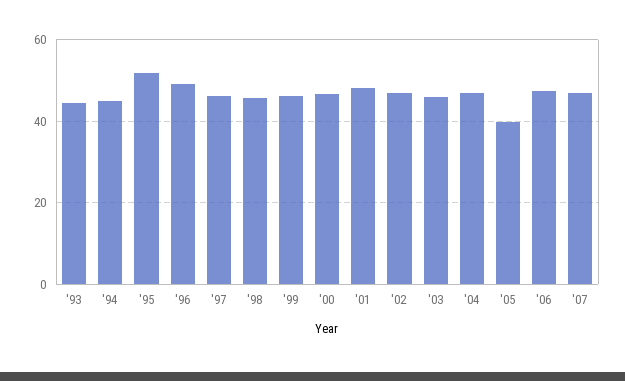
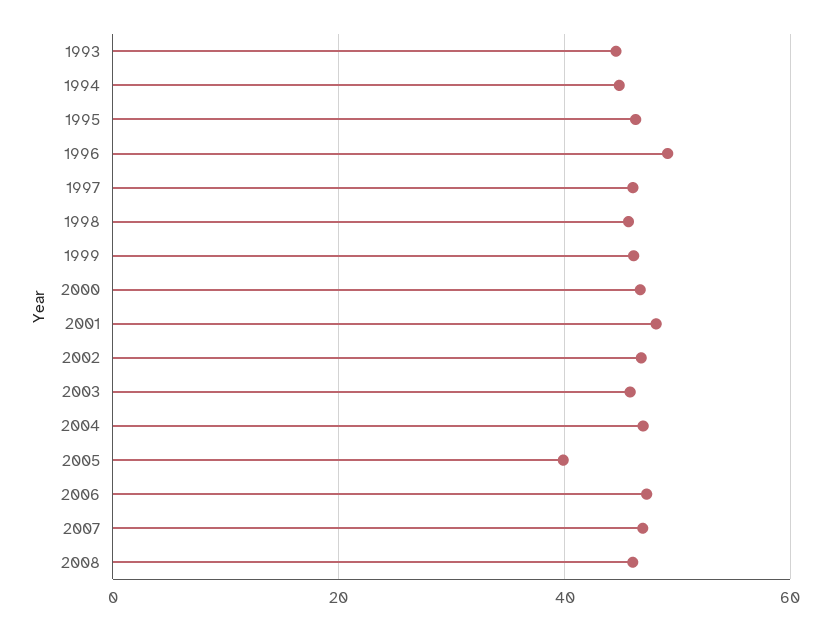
'95: 52 -> 46
2008: none -> 46

